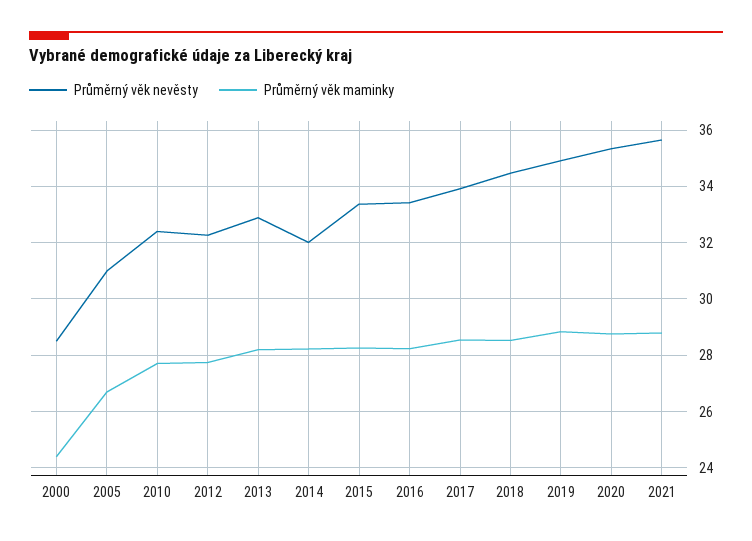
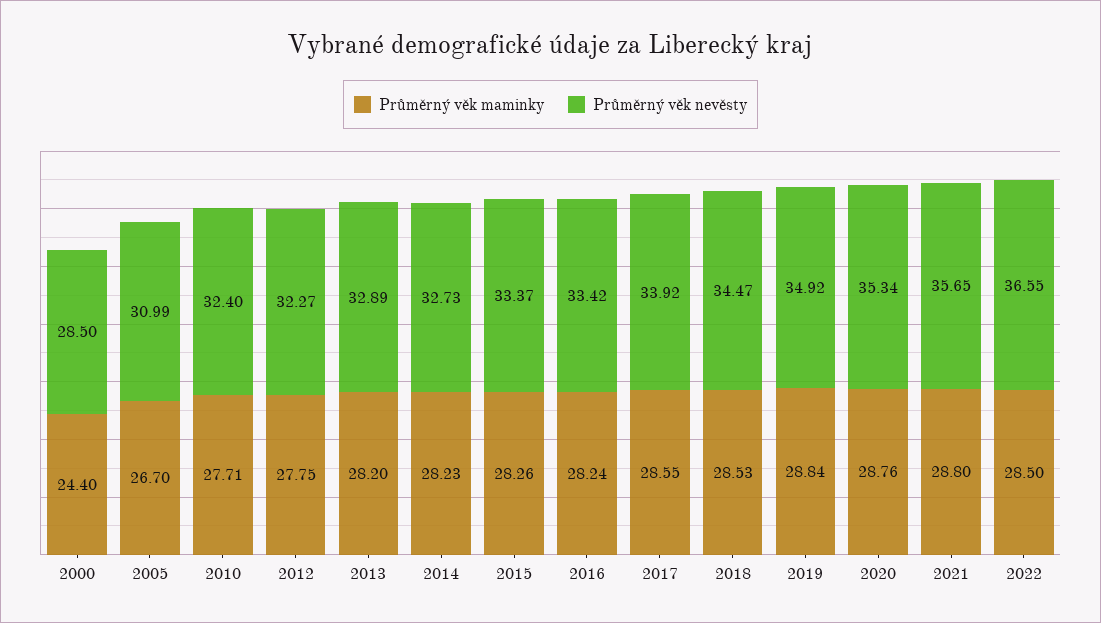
Průměrný věk nevěsty, 2014: 32 -> 32.73
Průměrný věk maminky, 2022: none -> 28.5
Průměrný věk nevěsty, 2022: none -> 36.55

